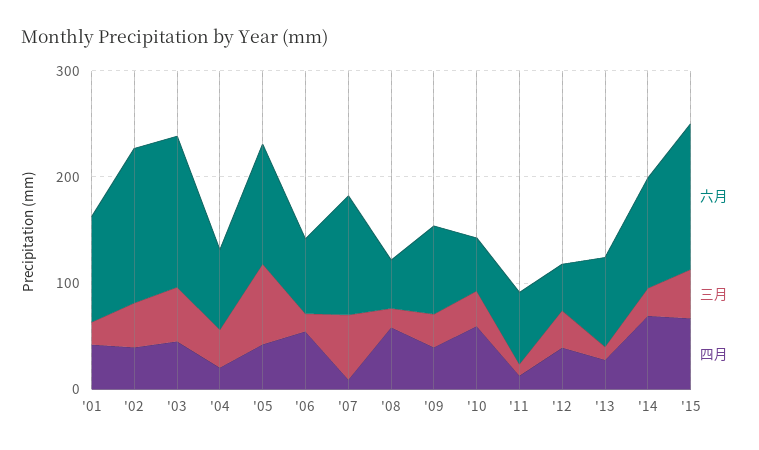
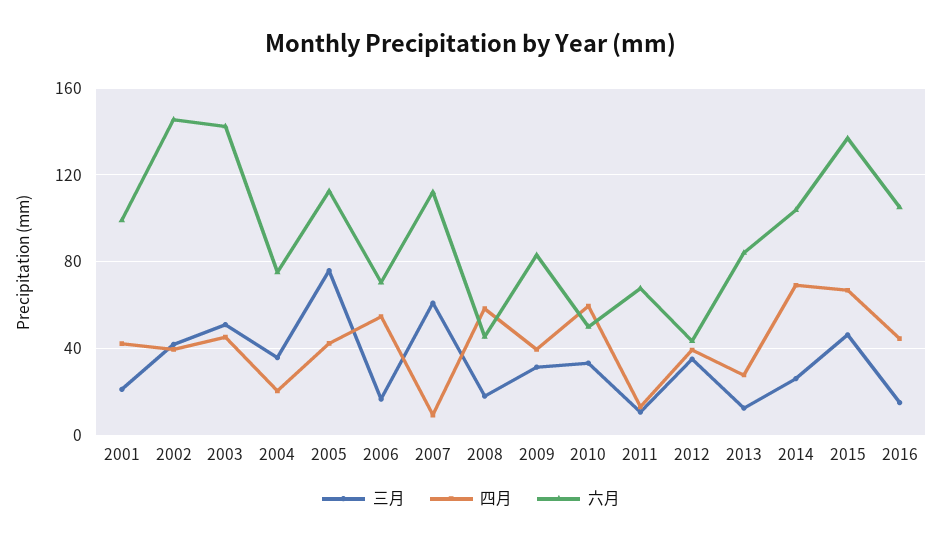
三月, 2016: none -> 15
四月, 2016: none -> 45
六月, 2016: none -> 105

